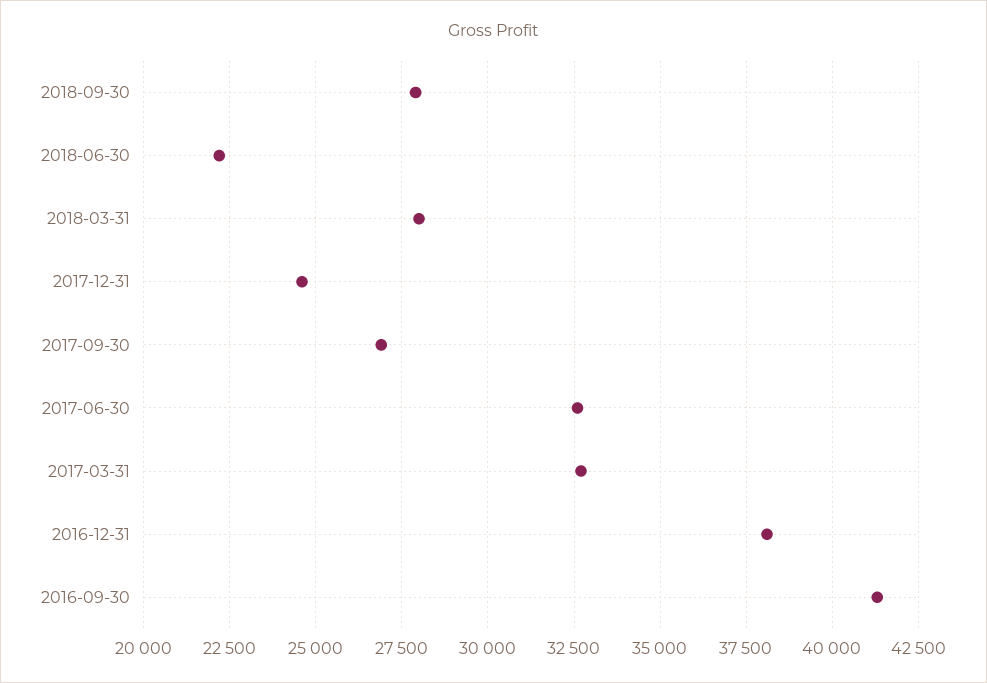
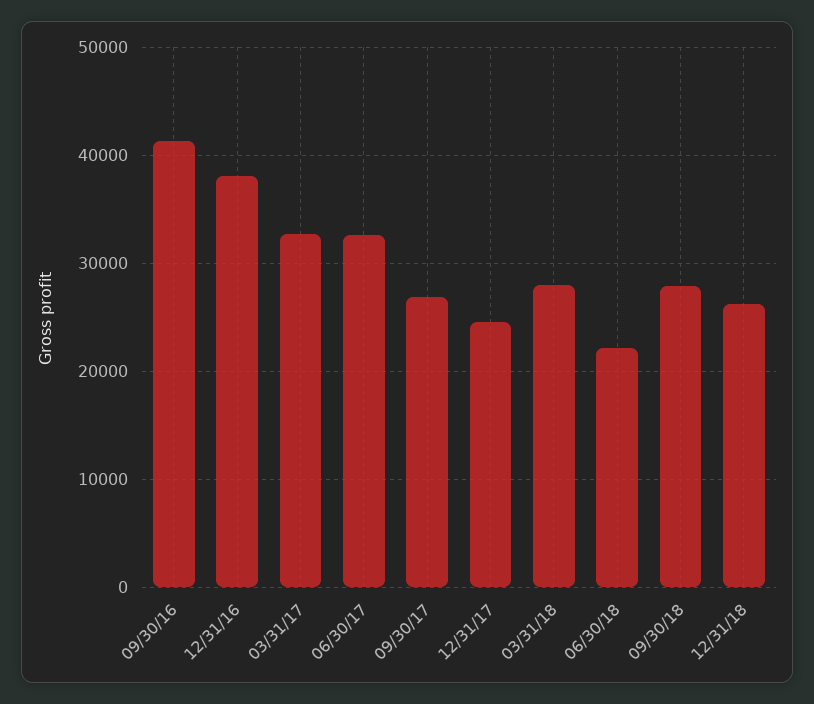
12/31/18: none -> 26000

